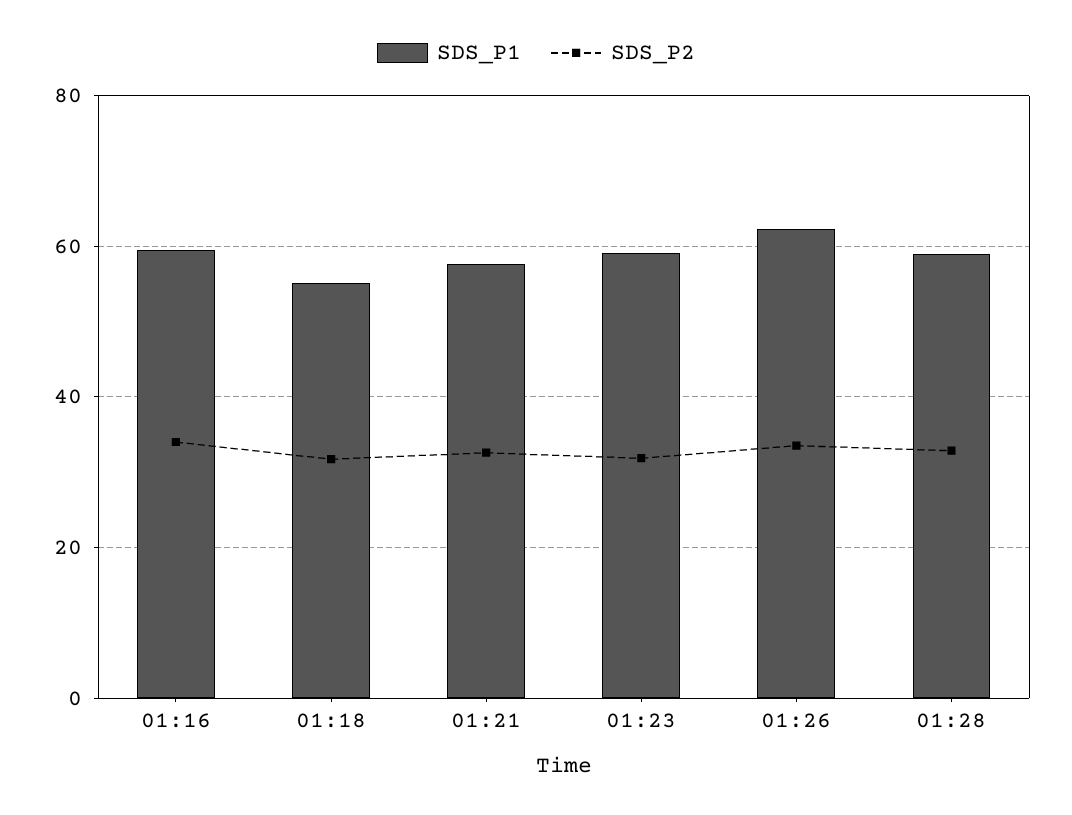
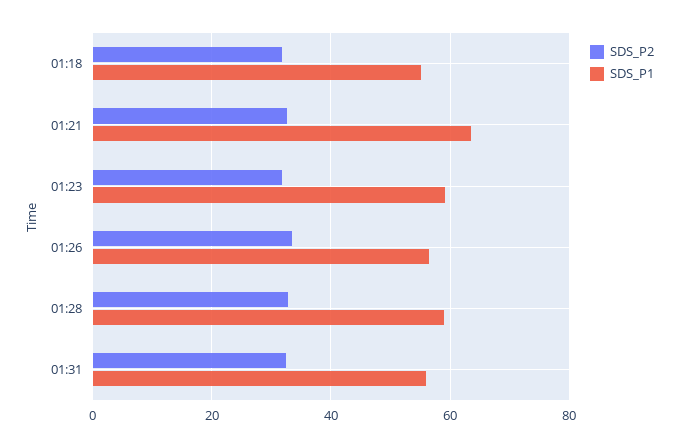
SDS_P1, 01:16: 60 -> none
SDS_P2, 01:16: 34 -> none
SDS_P1, 01:21: 58 -> 64
SDS_P1, 01:26: 62 -> 56
SDS_P2, 01:31: none -> 32
SDS_P1, 01:31: none -> 56

